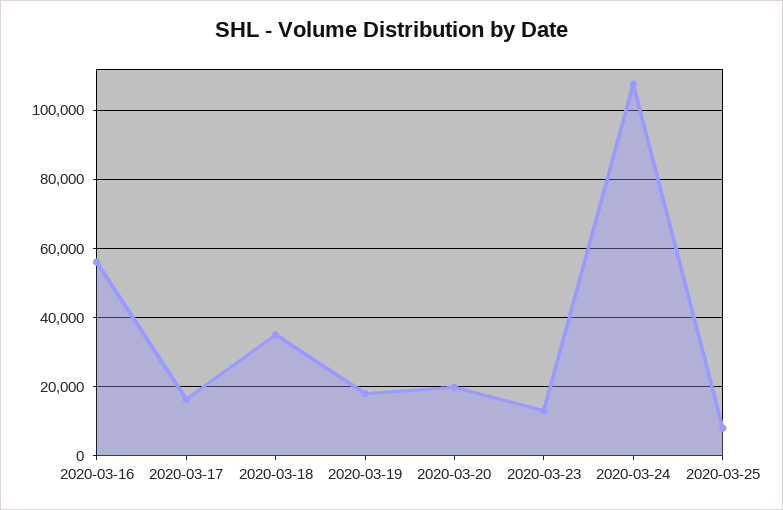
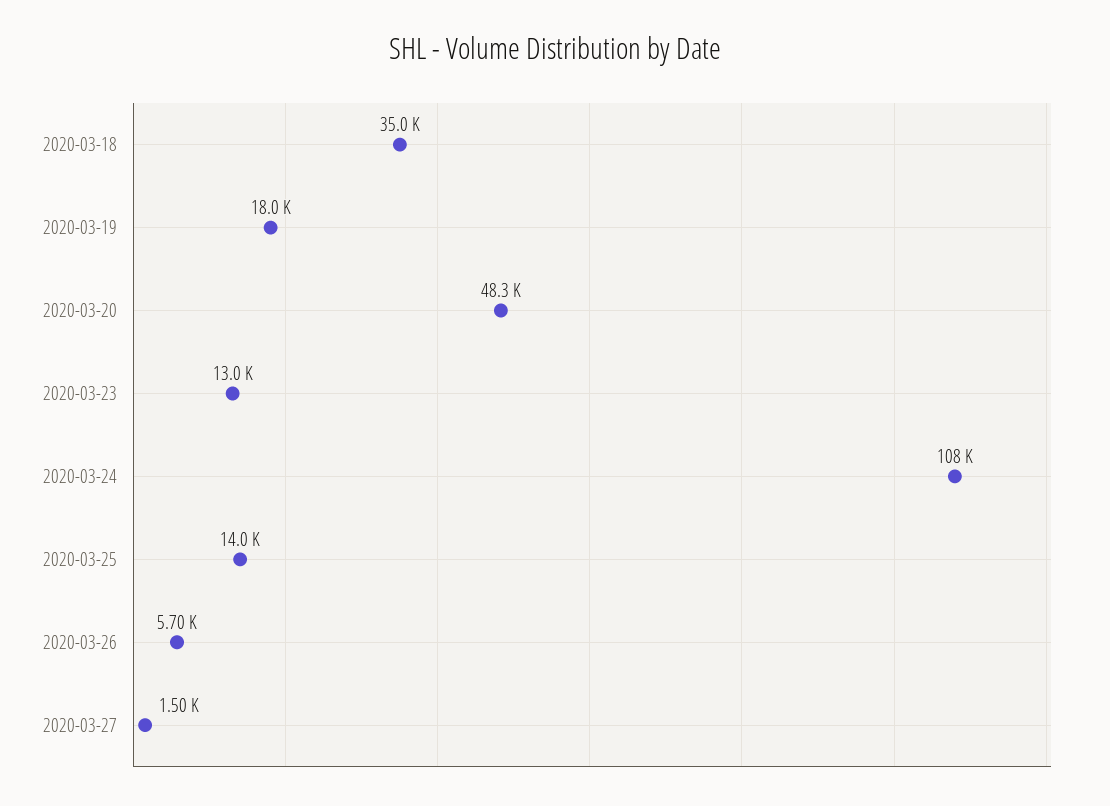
2020-03-16: 56000 -> none
2020-03-17: 16000 -> none
2020-03-20: 20000 -> 48300
2020-03-25: 8000 -> 14000
2020-03-26: none -> 5700
2020-03-27: none -> 1500

